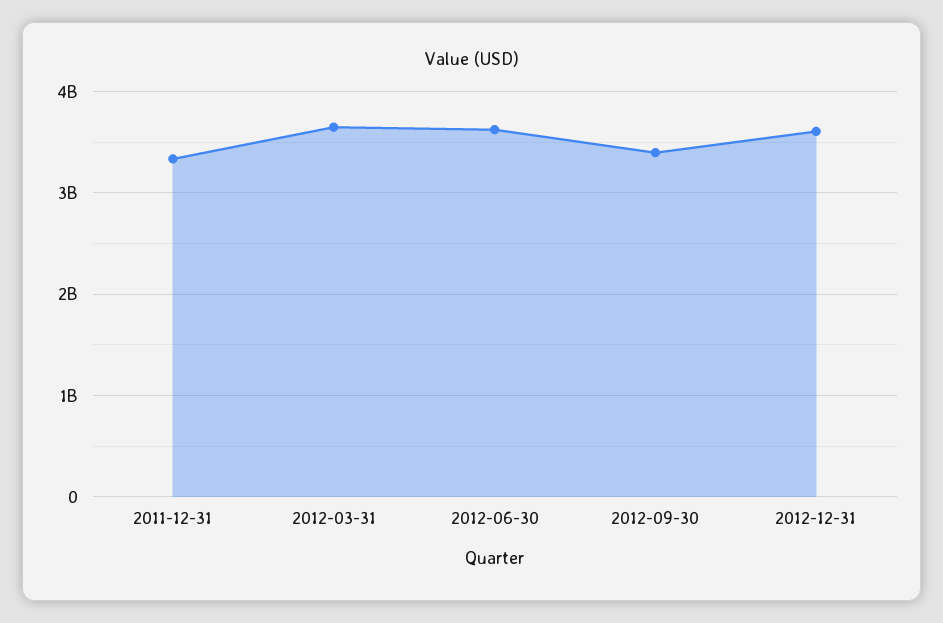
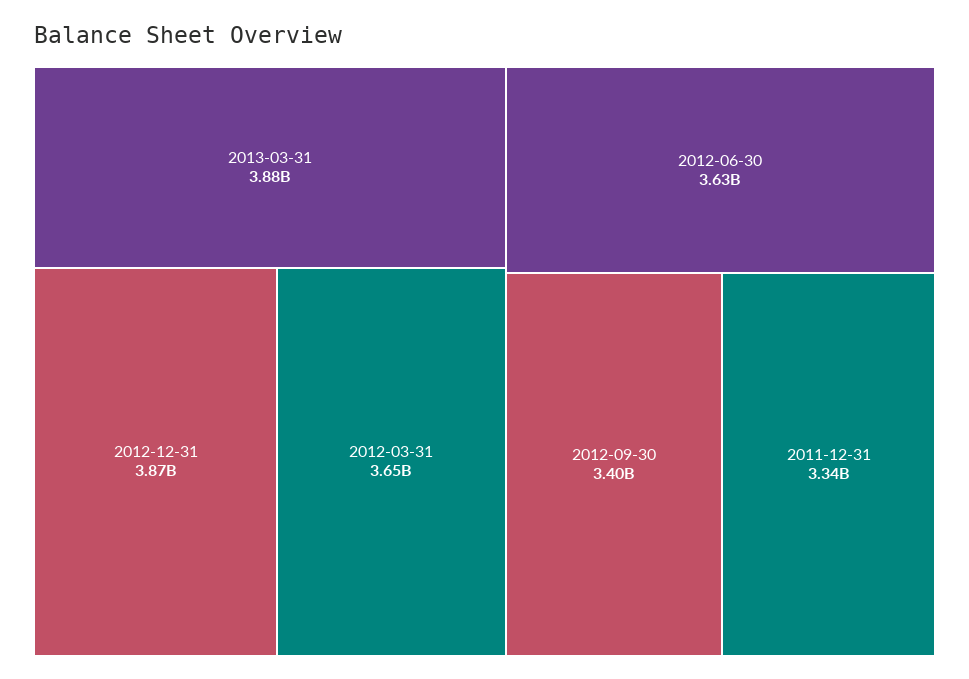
2012-12-31: 3600000000 -> 3870000000
2013-03-31: none -> 3880000000

